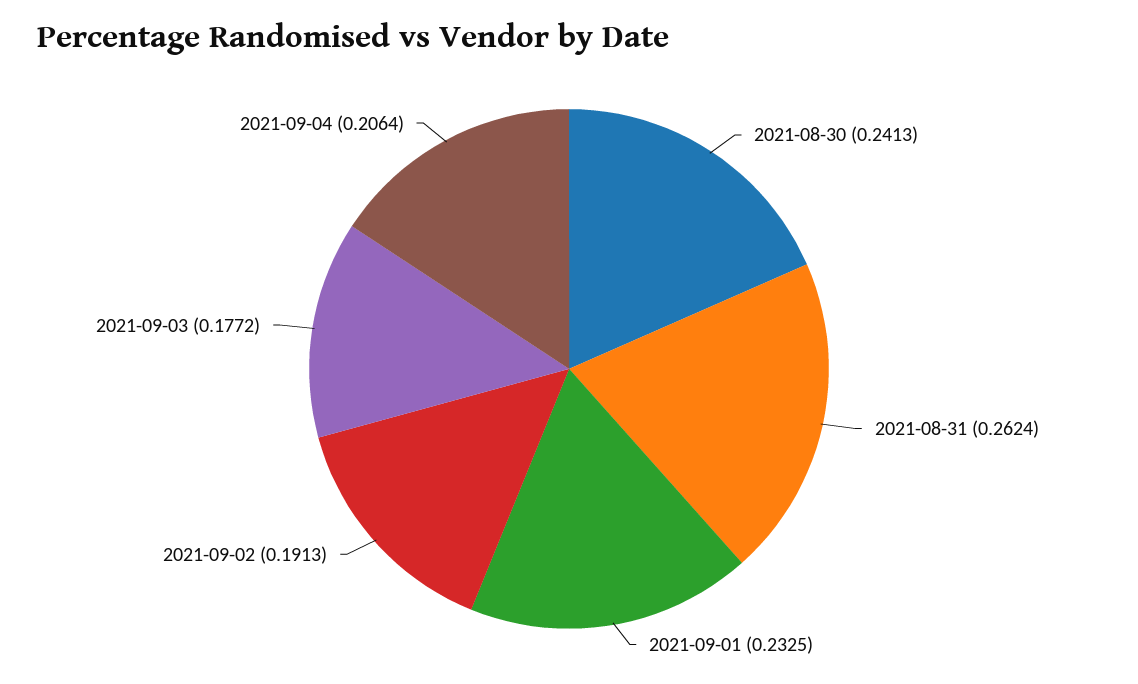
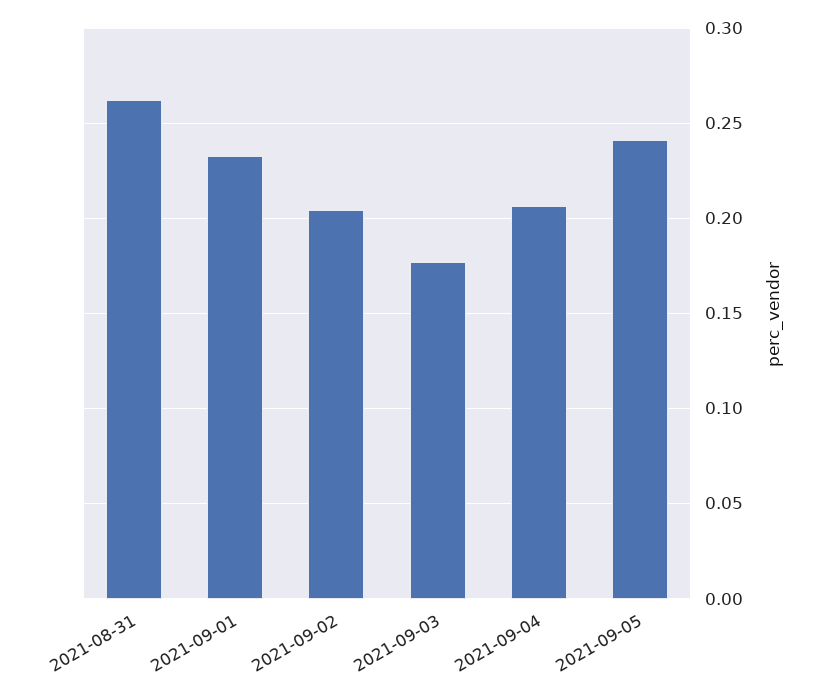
2021-08-30: 0.2413 -> none
2021-09-02: 0.1913 -> 0.205
2021-09-05: none -> 0.24

